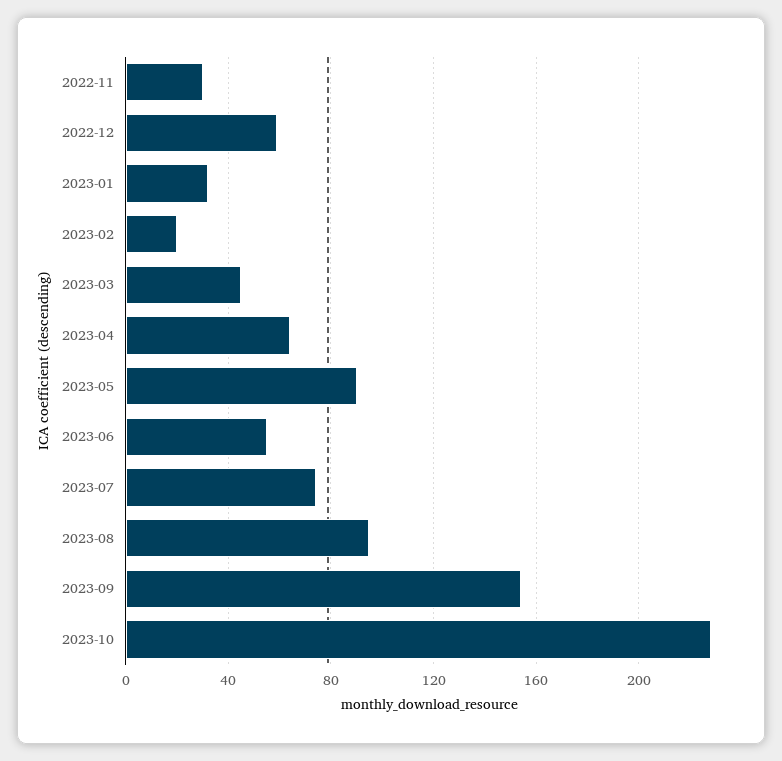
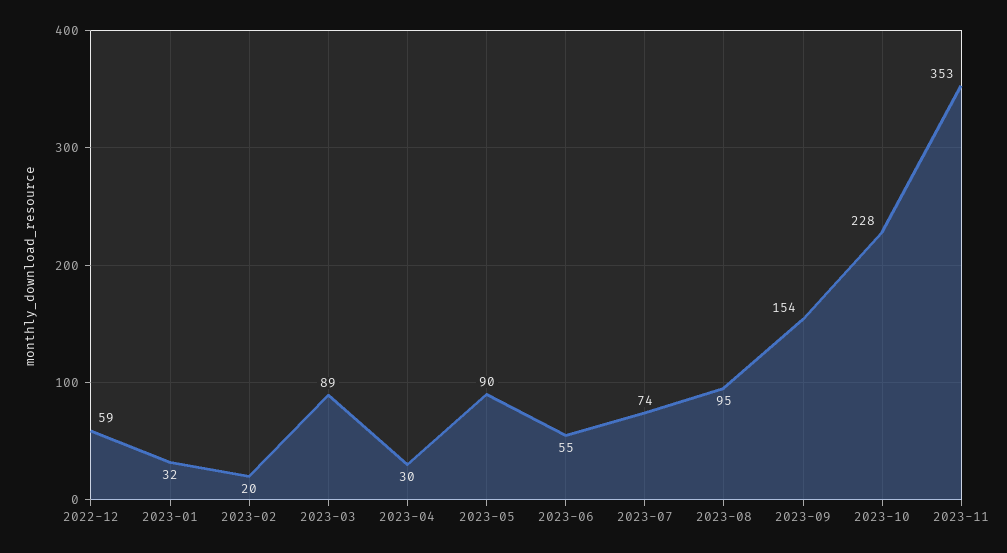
2022-11: 30 -> none
2023-03: 45 -> 89
2023-04: 65 -> 30
2023-11: none -> 353

